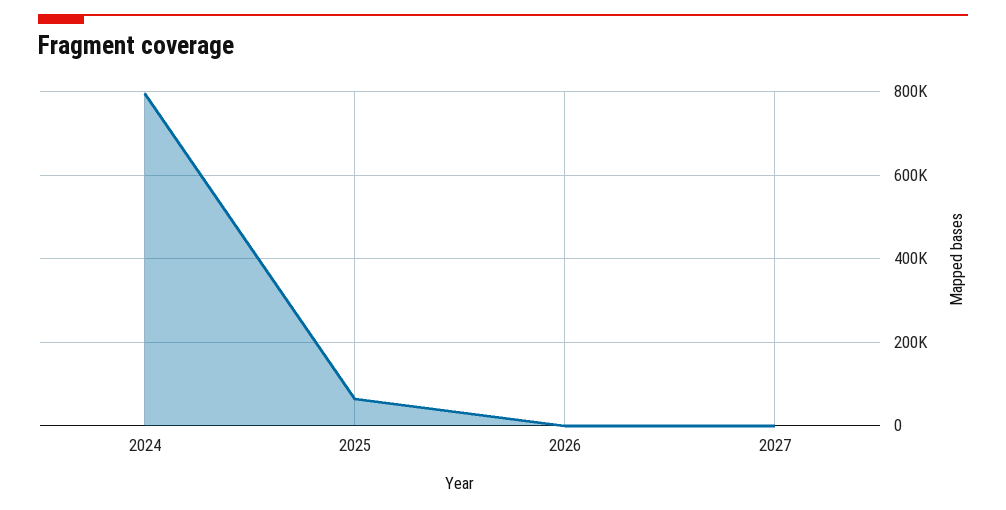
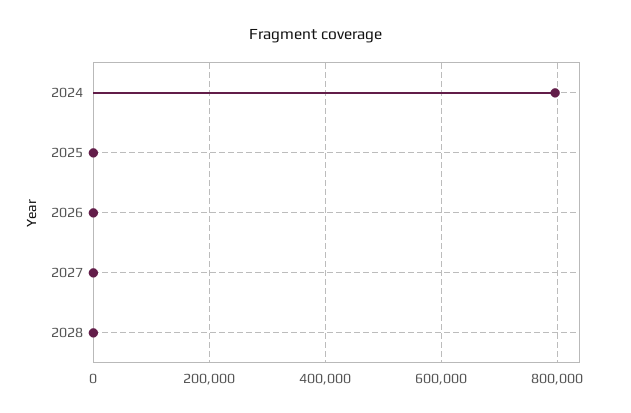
2025: 60000 -> 0
2028: none -> 0

